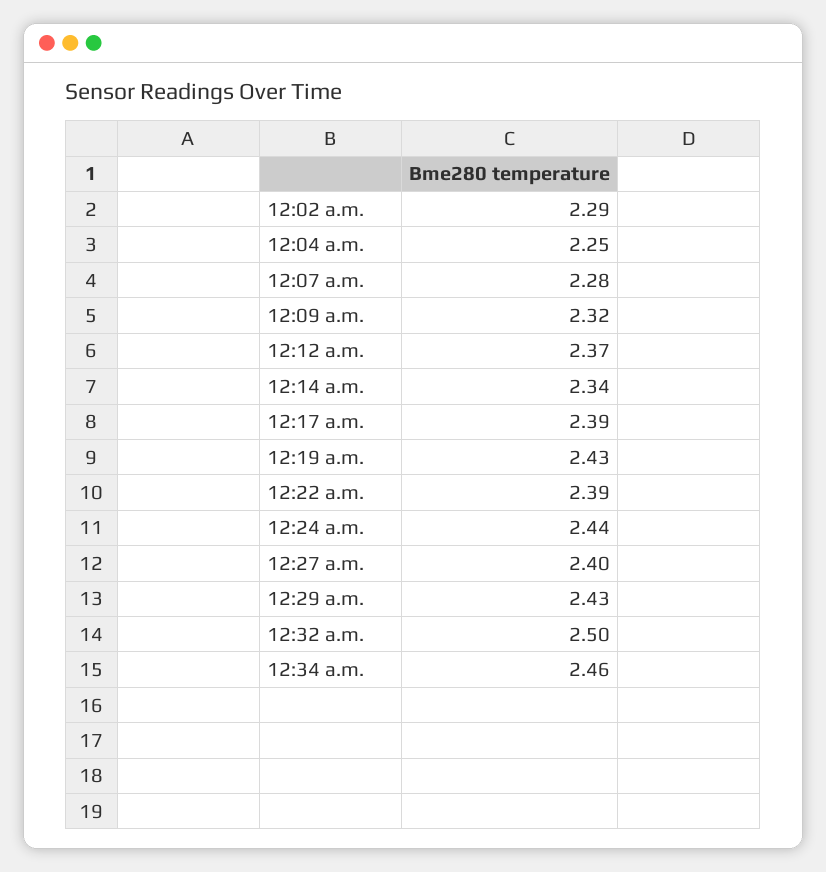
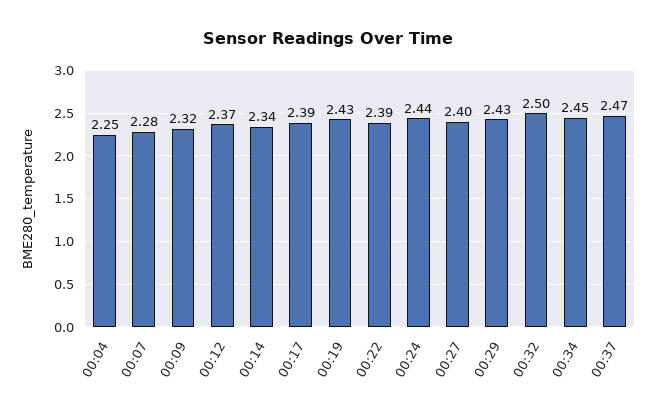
12:02 a.m.: 2.29 -> none
12:34 a.m.: 2.46 -> 2.45
00:37: none -> 2.47

